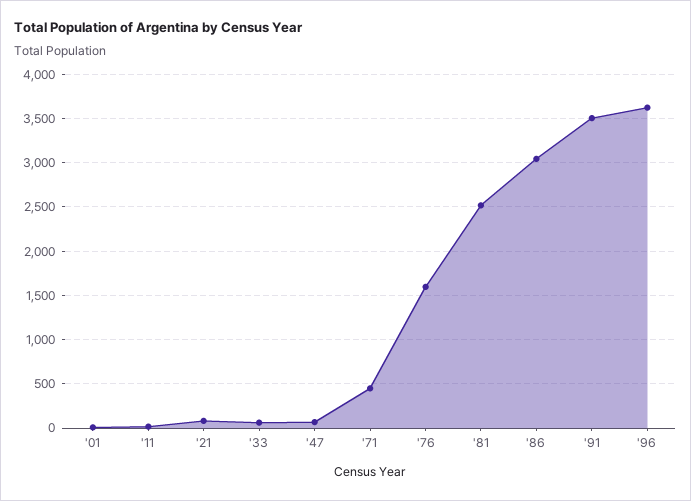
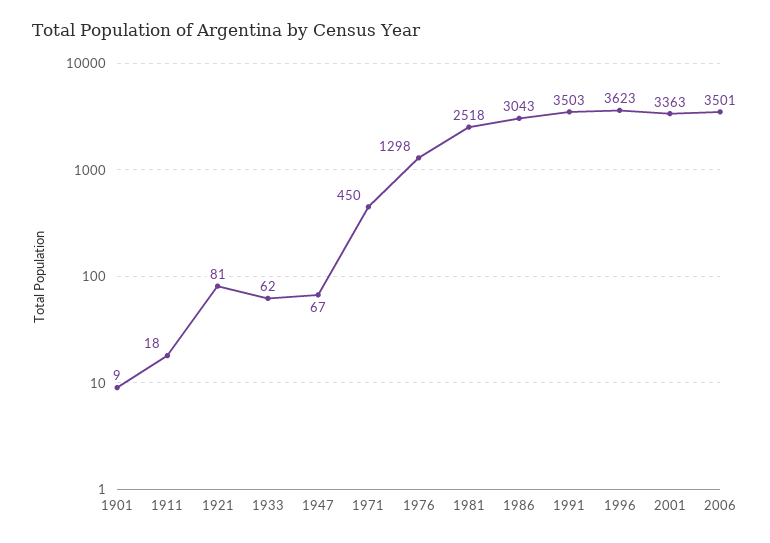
'76: 1600 -> 1298
2001: none -> 3363
2006: none -> 3501

